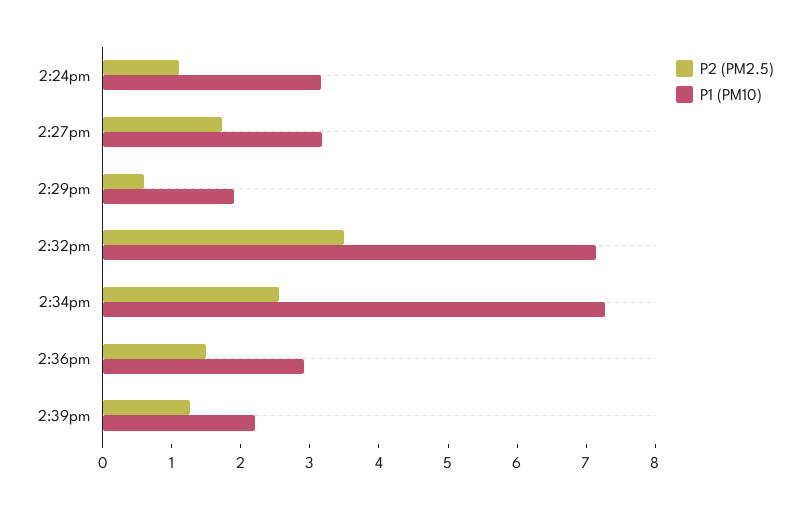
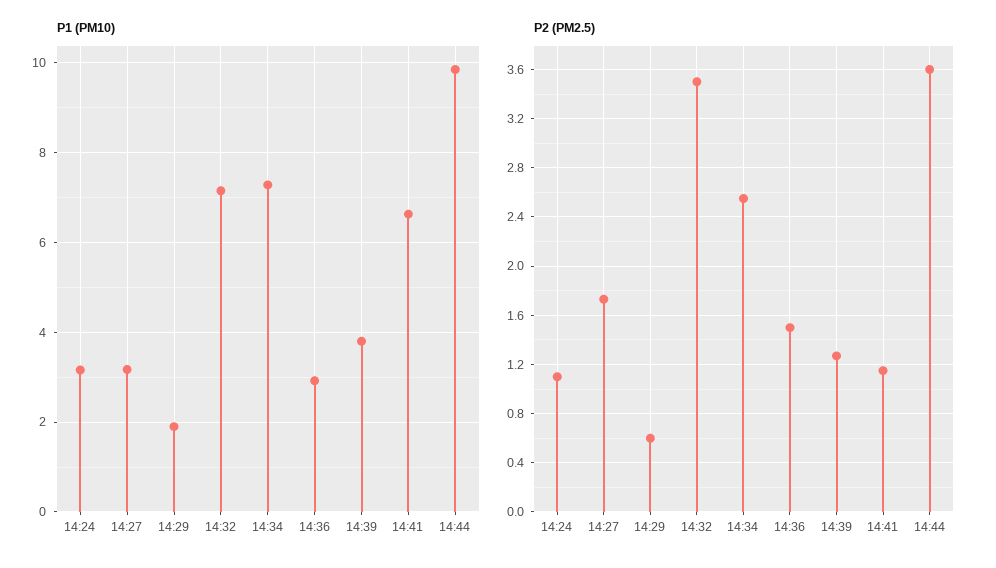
P1 (PM10), 2:39pm: 2.2 -> 3.8
P1 (PM10), 14:41: none -> 6.6
P1 (PM10), 14:44: none -> 9.8
P2 (PM2.5), 14:41: none -> 1.15
P2 (PM2.5), 14:44: none -> 3.6

